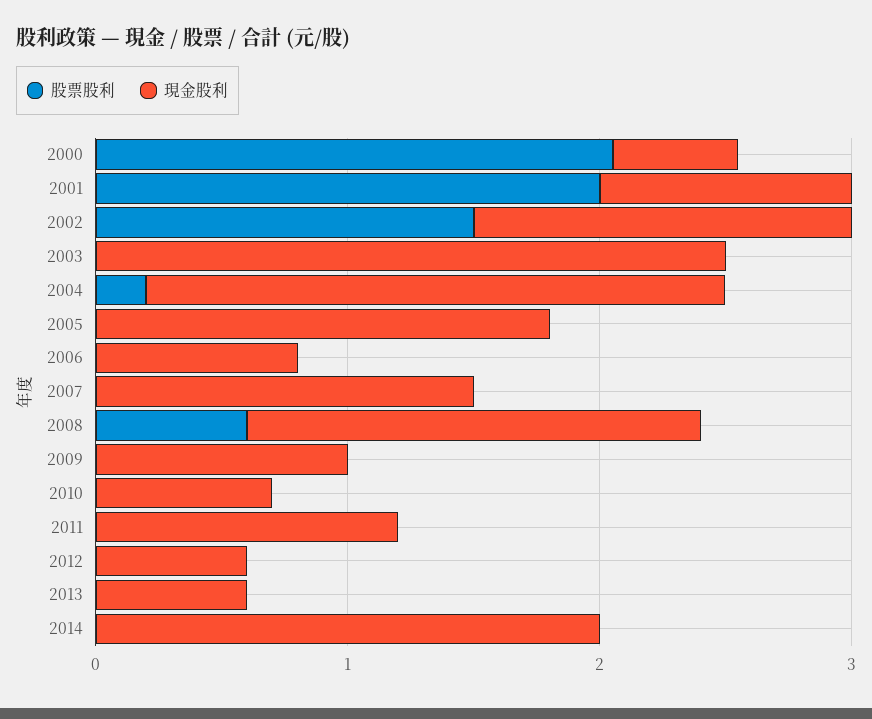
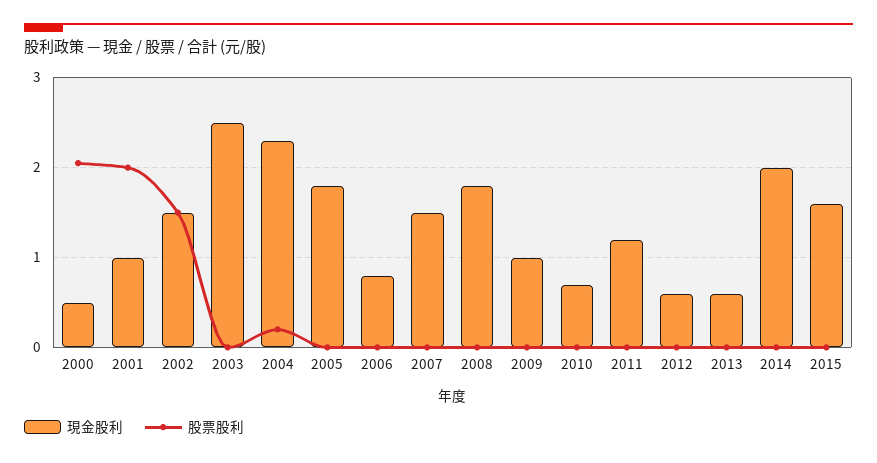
股票股利, 2008: 0.6 -> 0
現金股利, 2015: none -> 1.6
股票股利, 2015: none -> 0

